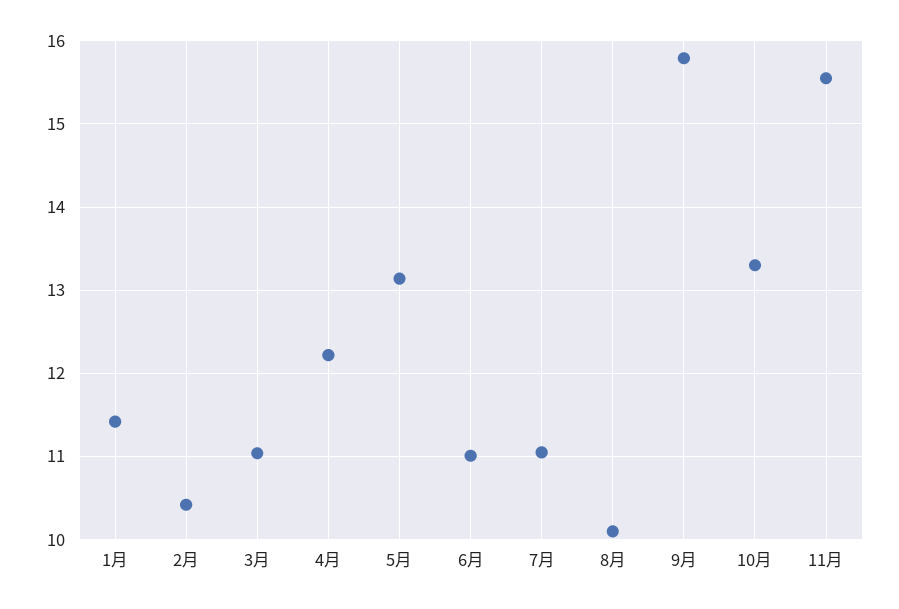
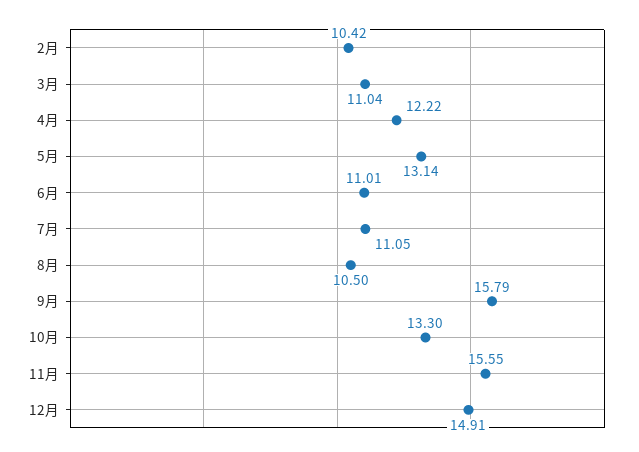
1月: 11.4 -> none
8月: 10.1 -> 10.5
12月: none -> 14.91

